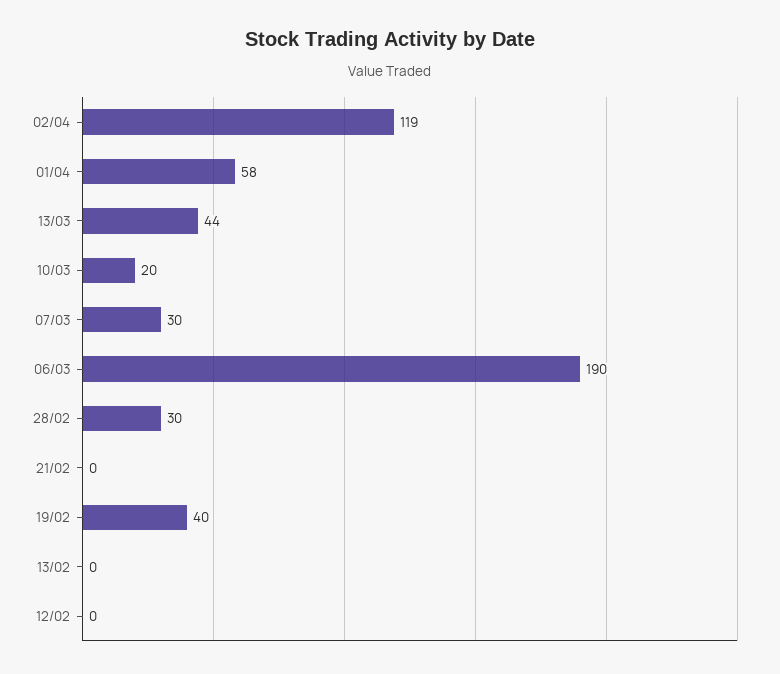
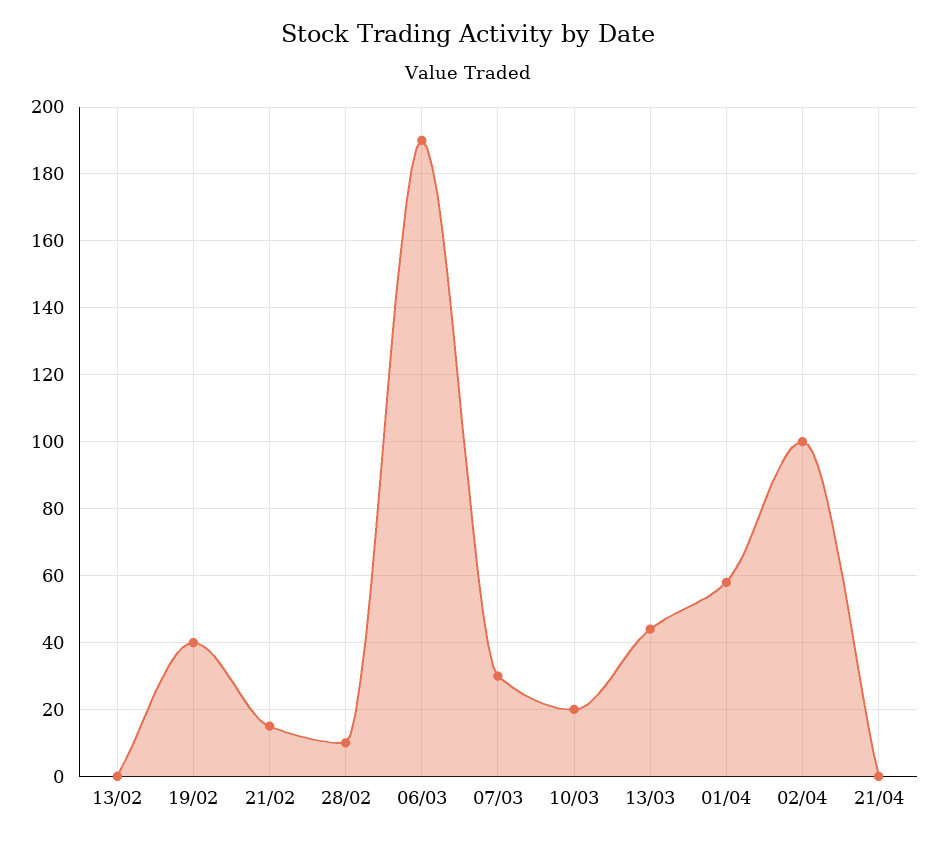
02/04: 119 -> 100
28/02: 30 -> 10
21/02: 0 -> 15
12/02: 0 -> none
21/04: none -> 0

